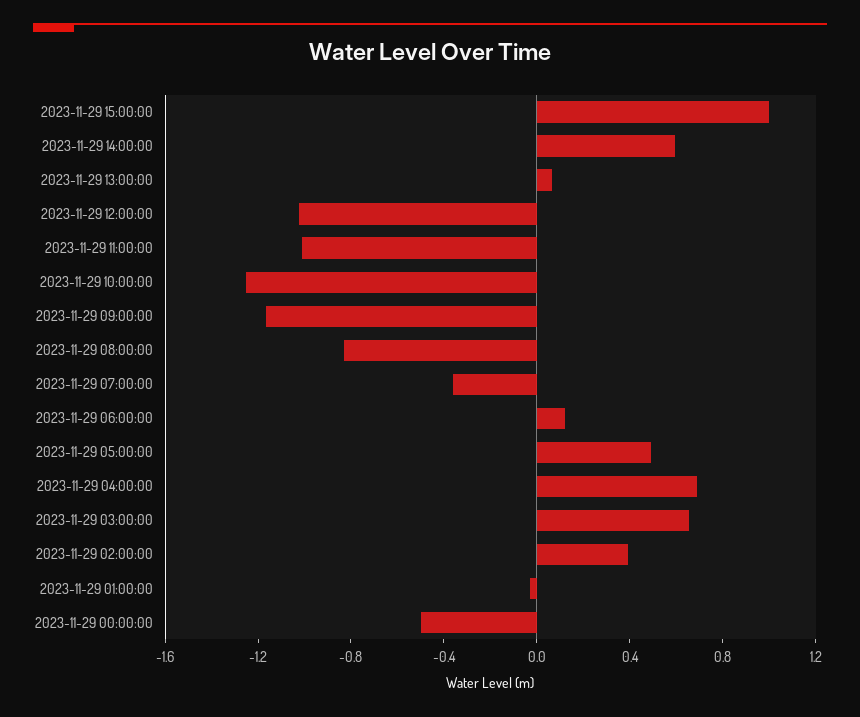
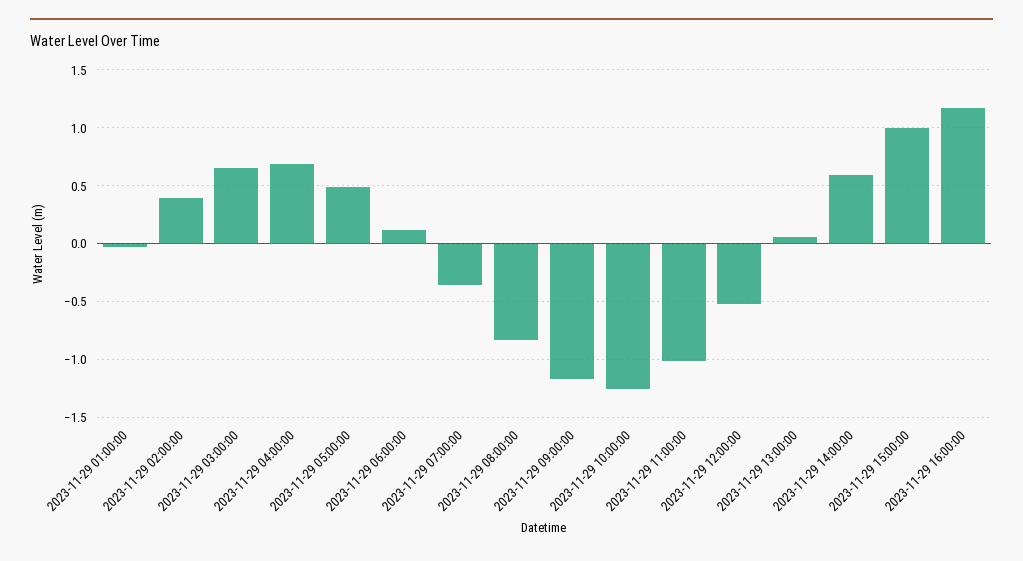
2023-11-29 12:00:00: -1 -> -0.5
2023-11-29 00:00:00: -0.5 -> none
2023-11-29 16:00:00: none -> 1.2

